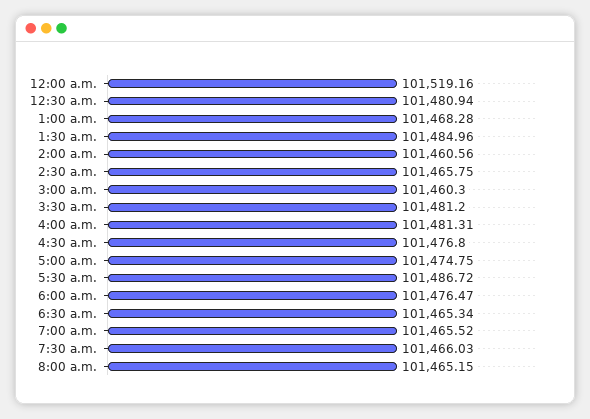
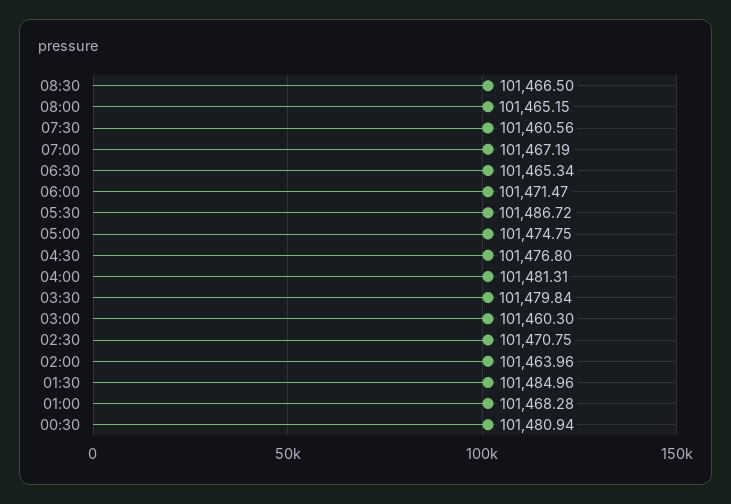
12:00 a.m.: 101519.16 -> none
2:00 a.m.: 101460.56 -> 101463.96
2:30 a.m.: 101465.75 -> 101470.75
3:30 a.m.: 101481.2 -> 101479.84
6:00 a.m.: 101476.47 -> 101471.47
7:00 a.m.: 101465.52 -> 101467.19
7:30 a.m.: 101466.03 -> 101460.56
08:30: none -> 101466.5

